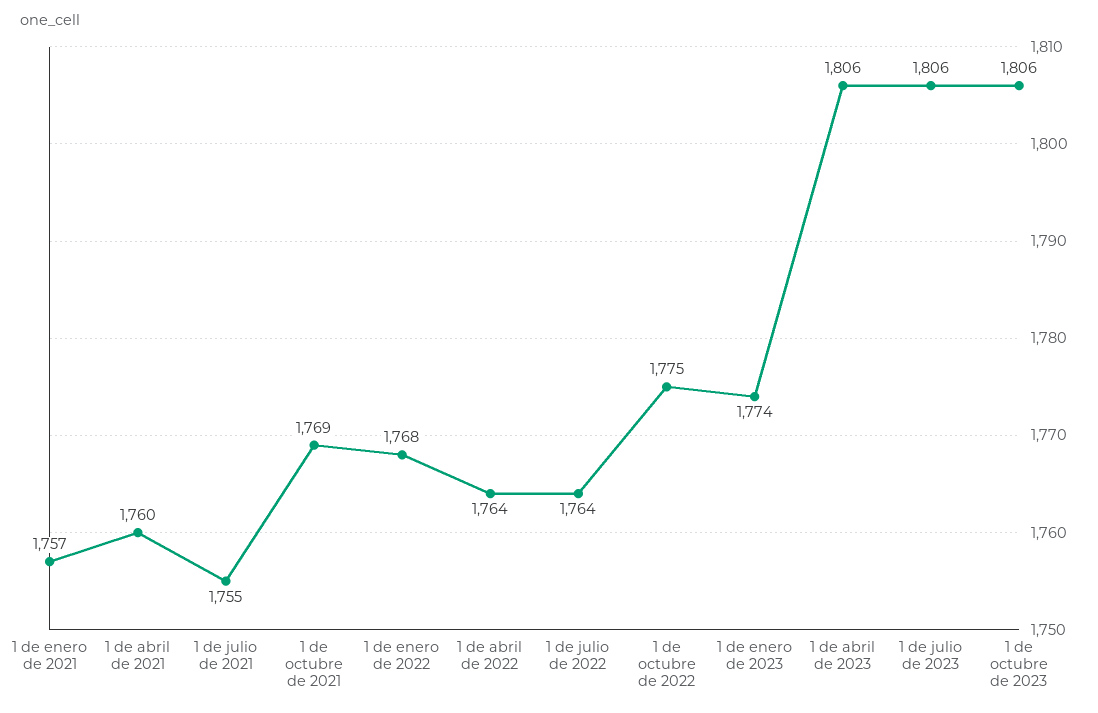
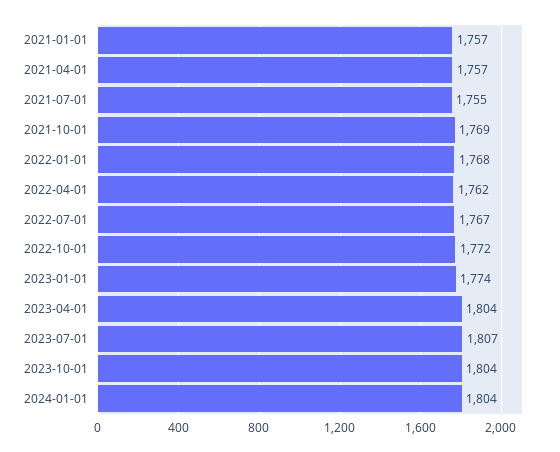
1 de abril de 2021: 1760 -> 1757
1 de abril de 2022: 1764 -> 1762
1 de julio de 2022: 1764 -> 1767
1 de octubre de 2022: 1775 -> 1772
1 de abril de 2023: 1806 -> 1804
1 de julio de 2023: 1806 -> 1807
1 de octubre de 2023: 1806 -> 1804
2024-01-01: none -> 1804

